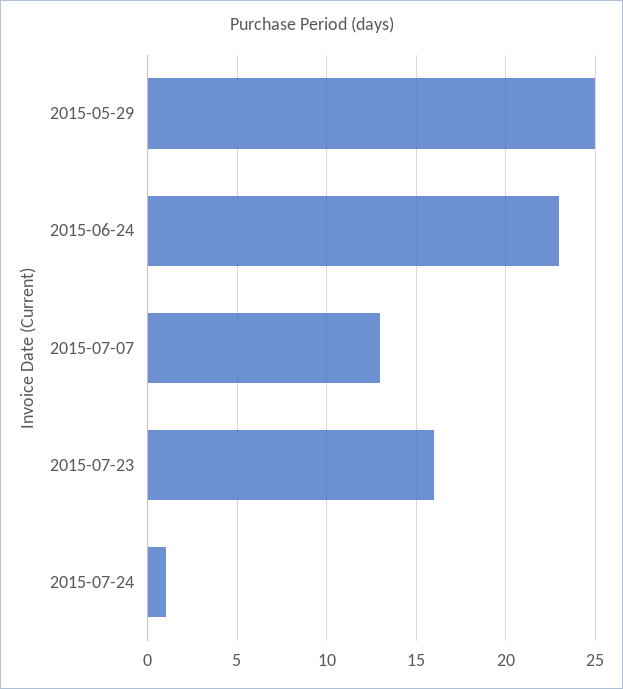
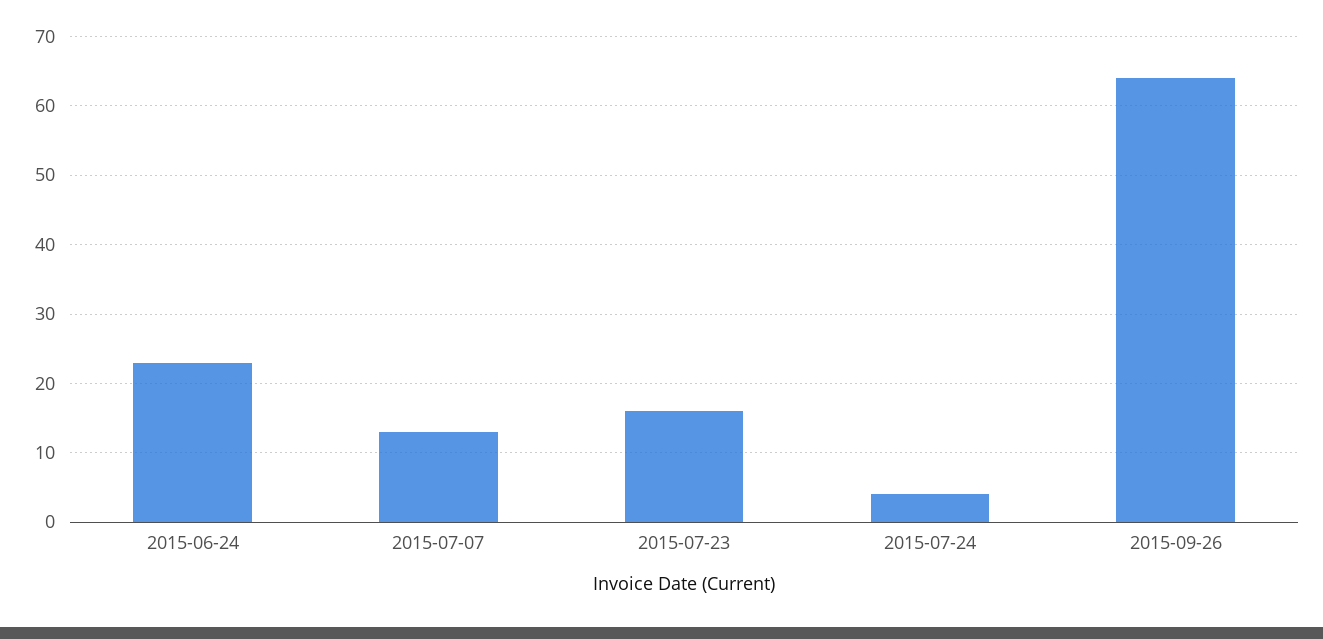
2015-05-29: 25 -> none
2015-07-24: 1 -> 4
2015-09-26: none -> 64

